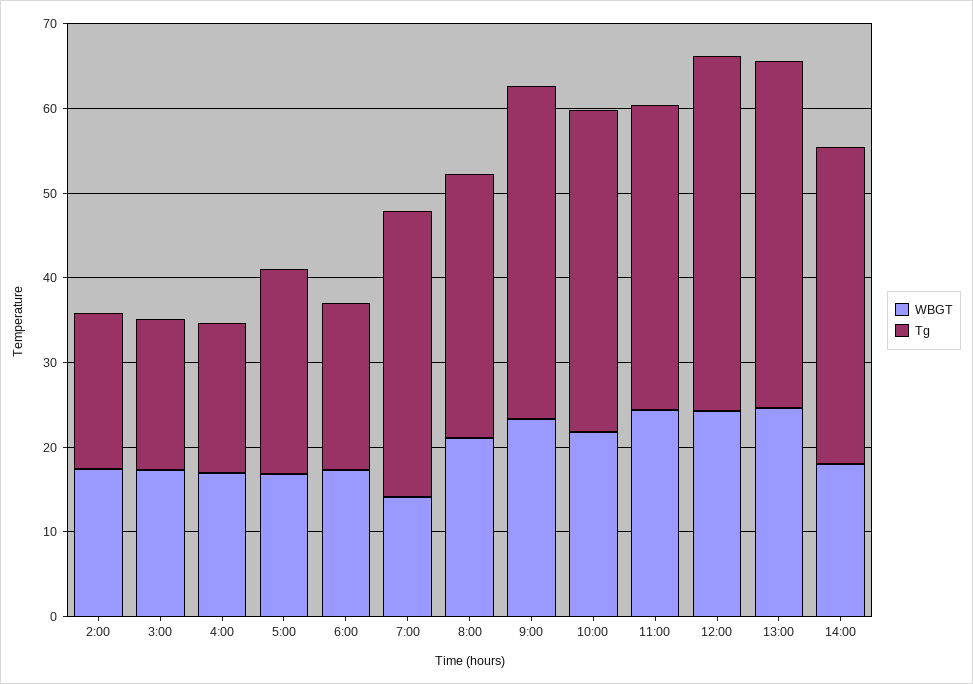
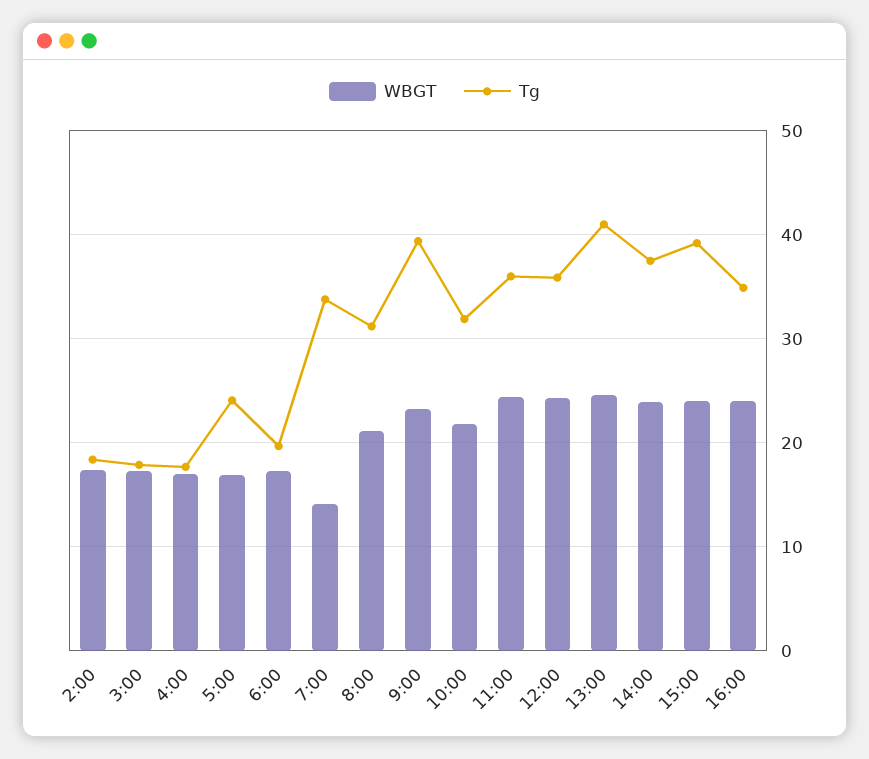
Tg, 10:00: 38 -> 32
Tg, 12:00: 42 -> 36
WBGT, 14:00: 18 -> 24
WBGT, 15:00: none -> 24
Tg, 15:00: none -> 39
WBGT, 16:00: none -> 24
Tg, 16:00: none -> 35

